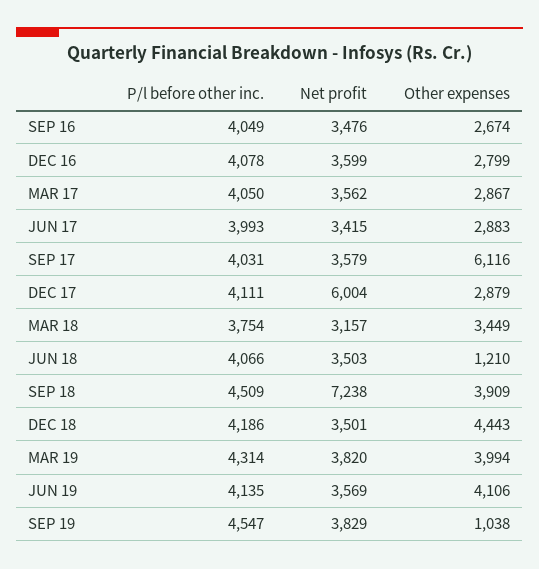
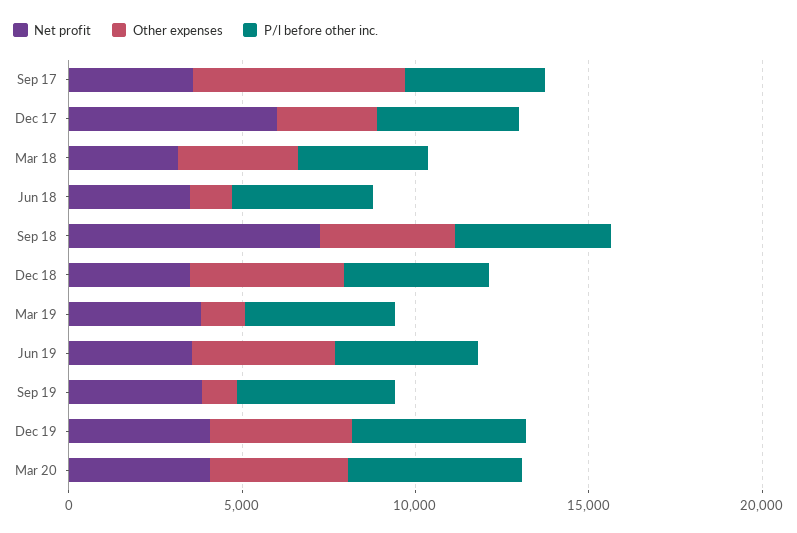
P/l before other inc., SEP 16: 4049 -> none
Net profit, SEP 16: 3476 -> none
Other expenses, SEP 16: 2674 -> none
P/l before other inc., DEC 16: 4078 -> none
Net profit, DEC 16: 3599 -> none
Other expenses, DEC 16: 2799 -> none
P/l before other inc., MAR 17: 4050 -> none
Net profit, MAR 17: 3562 -> none
Other expenses, MAR 17: 2867 -> none
P/l before other inc., JUN 17: 3993 -> none
Net profit, JUN 17: 3415 -> none
Other expenses, JUN 17: 2883 -> none
Other expenses, MAR 19: 3994 -> 1000
Net profit, Dec 19: none -> 4000
Other expenses, Dec 19: none -> 4000
P/l before other inc., Dec 19: none -> 5000
Net profit, Mar 20: none -> 4000
Other expenses, Mar 20: none -> 4000
P/l before other inc., Mar 20: none -> 5000

